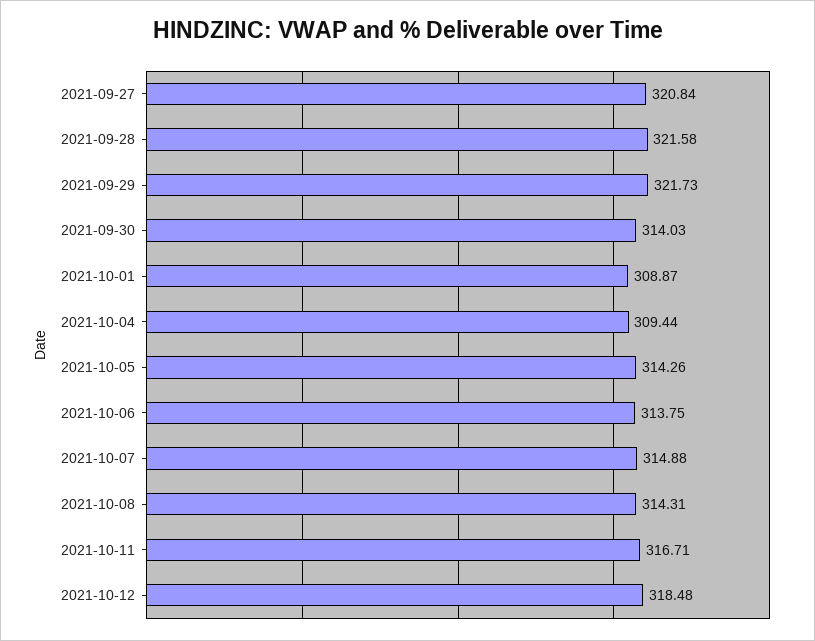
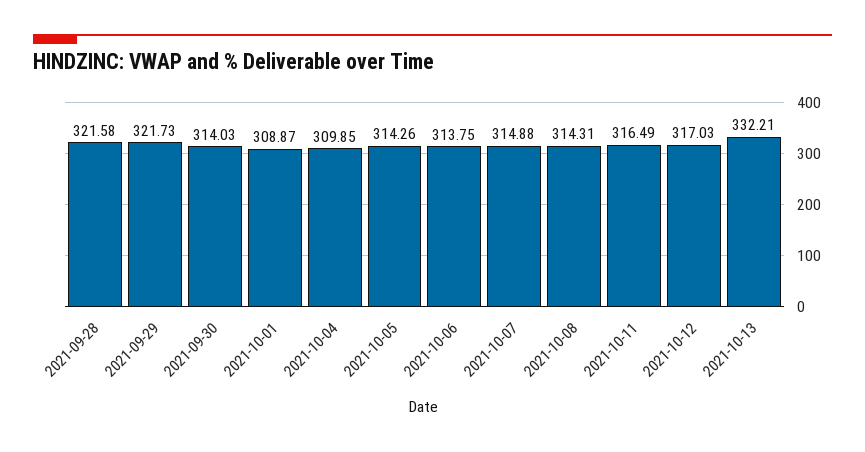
2021-09-27: 320.84 -> none
2021-10-04: 309.44 -> 309.85
2021-10-11: 316.71 -> 316.49
2021-10-12: 318.48 -> 317.03
2021-10-13: none -> 332.21

